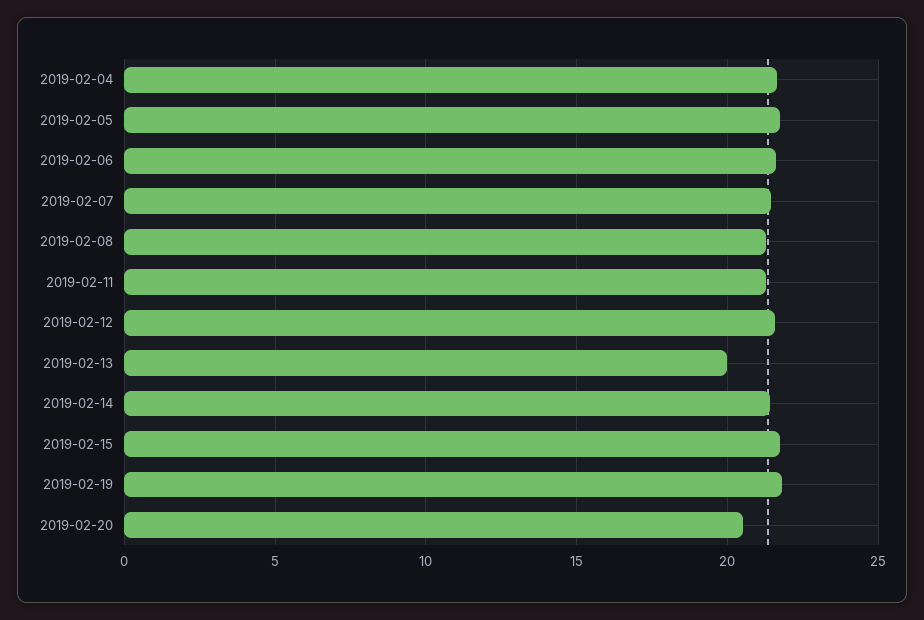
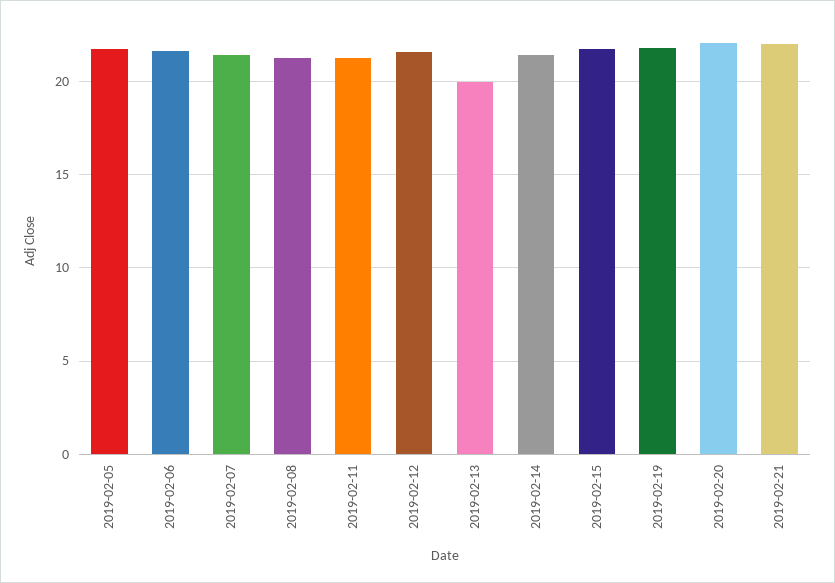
2019-02-04: 21.5 -> none
2019-02-20: 20.5 -> 22
2019-02-21: none -> 22

